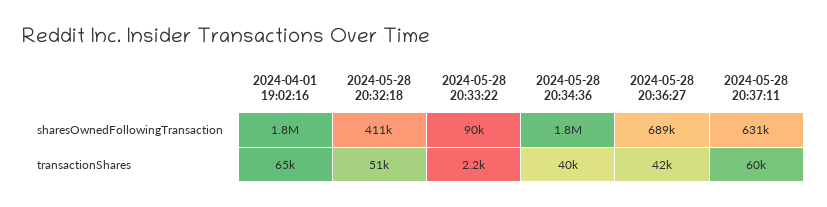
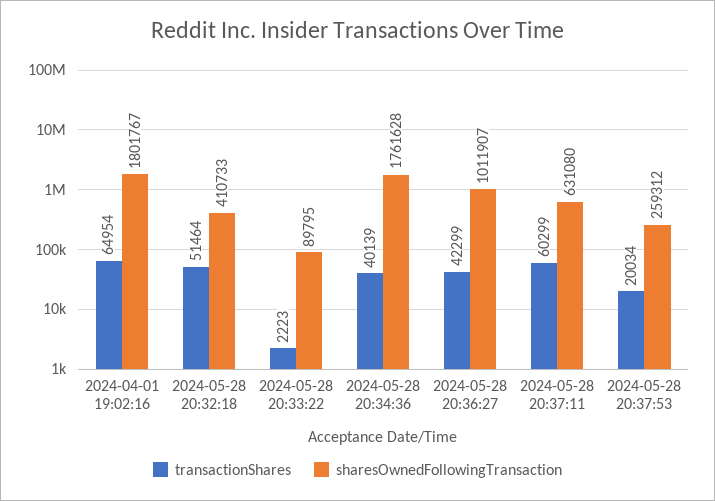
sharesOwnedFollowingTransaction, 2024-05-28 20:36:27: 689000 -> 1011907
transactionShares, 2024-05-28 20:37:53: none -> 20034
sharesOwnedFollowingTransaction, 2024-05-28 20:37:53: none -> 259312

